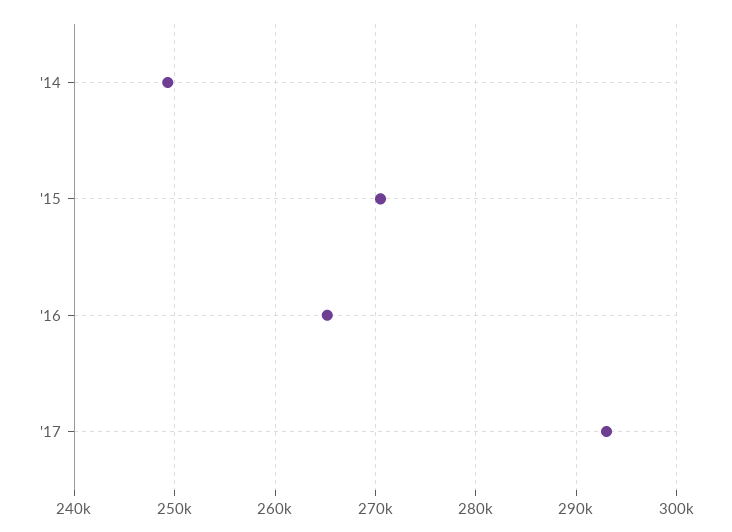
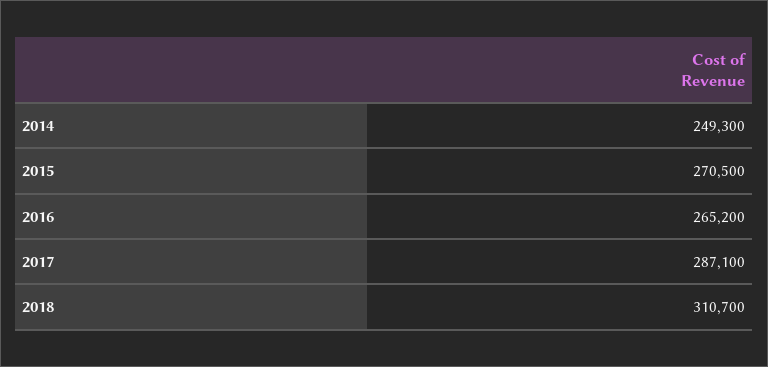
'17: 293000 -> 287100
2018: none -> 310700

